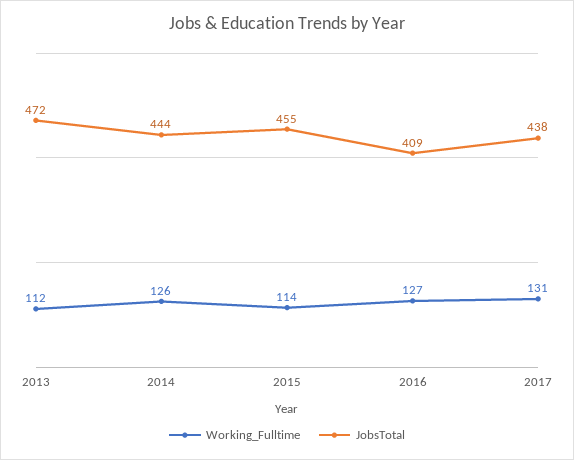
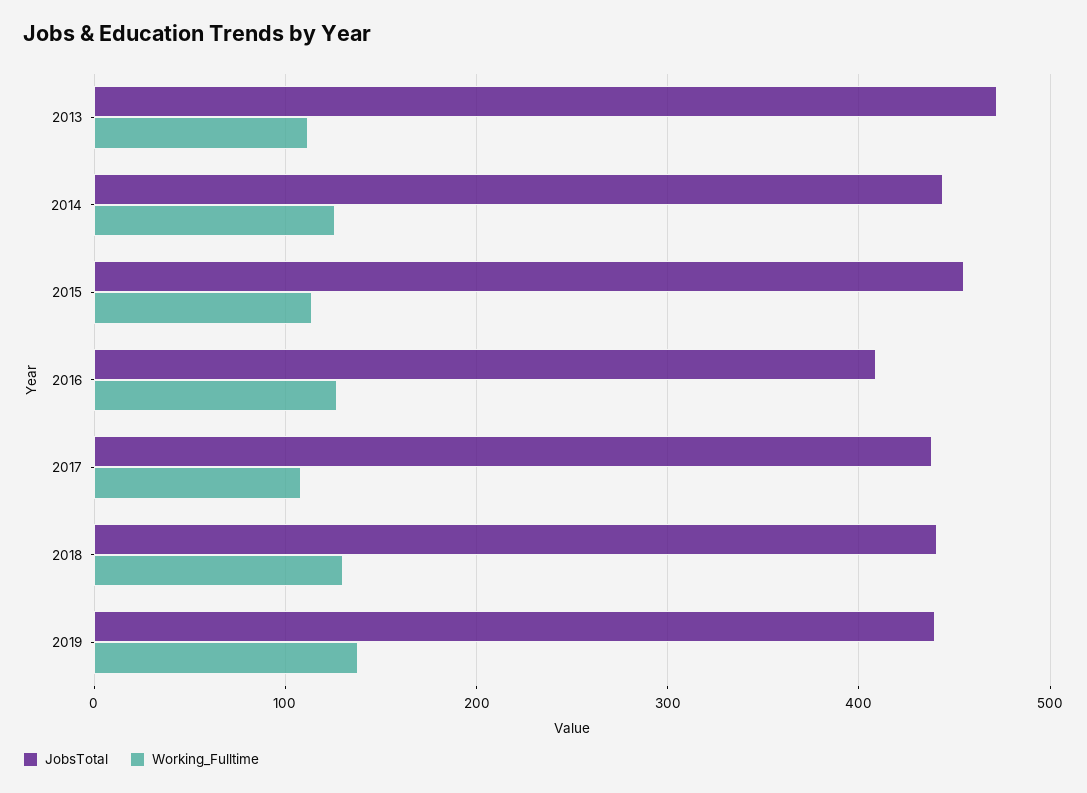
Working_Fulltime, 2017: 131 -> 110
JobsTotal, 2018: none -> 440
Working_Fulltime, 2018: none -> 130
JobsTotal, 2019: none -> 440
Working_Fulltime, 2019: none -> 140

